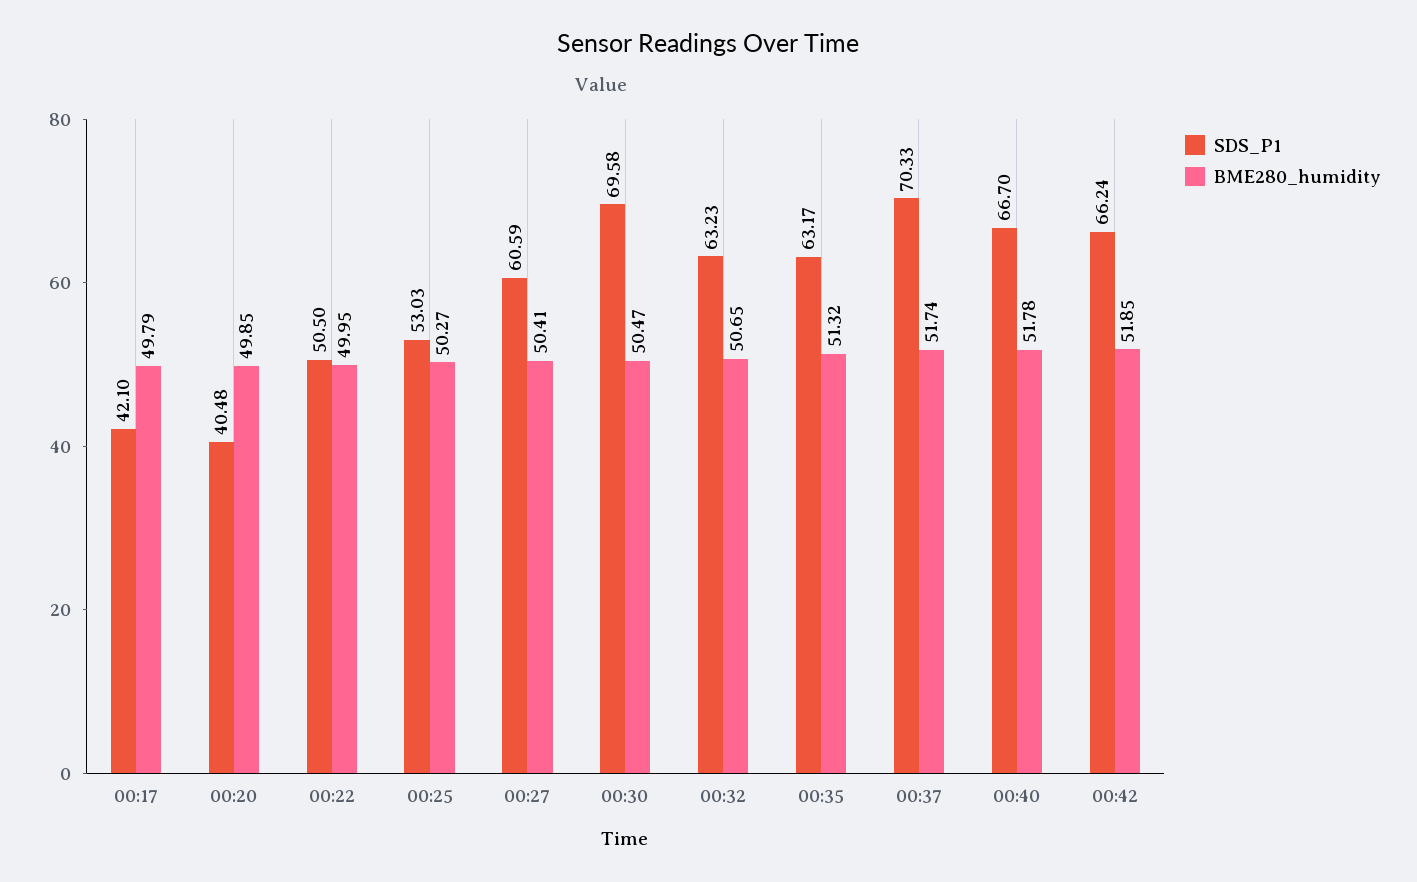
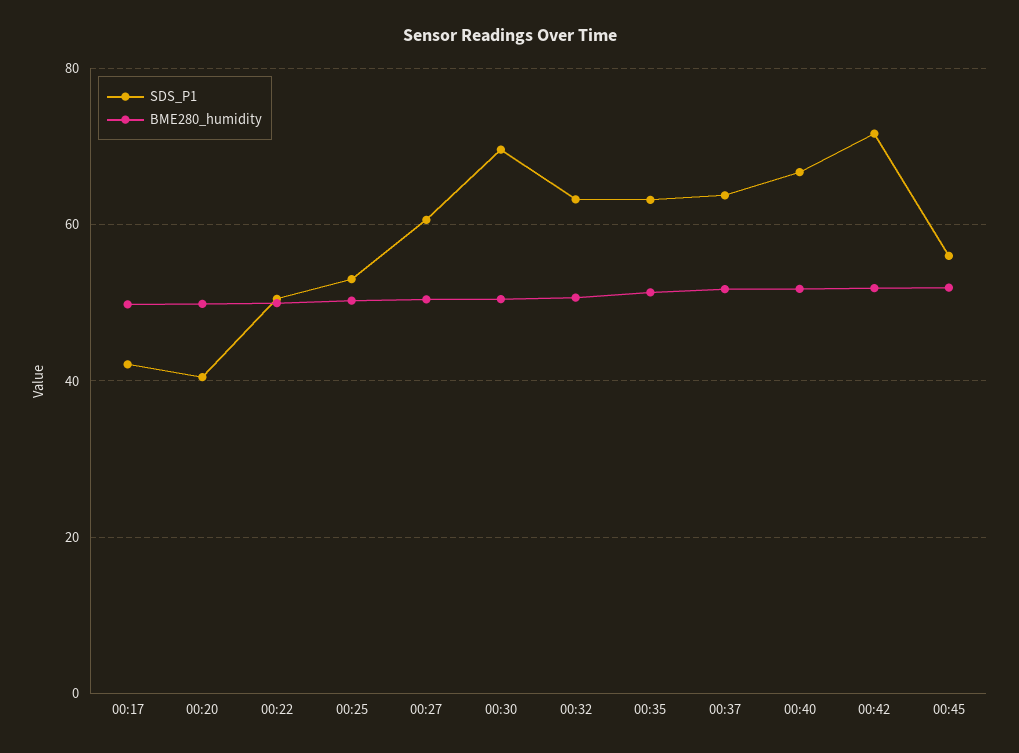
SDS_P1, 00:37: 70.33 -> 64
SDS_P1, 00:42: 66.24 -> 72
SDS_P1, 00:45: none -> 56
BME280_humidity, 00:45: none -> 52

